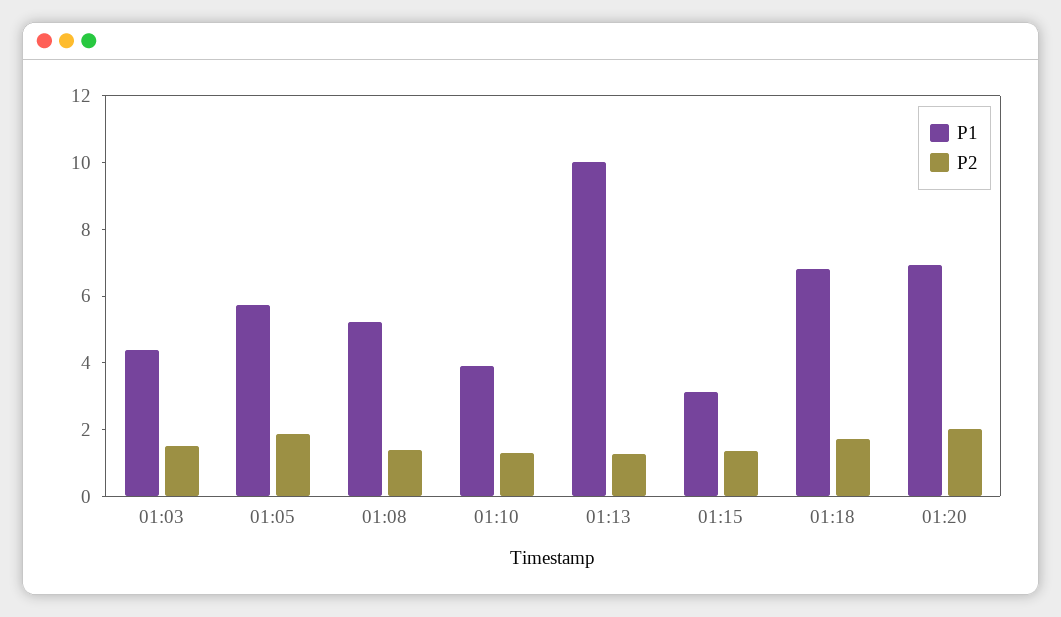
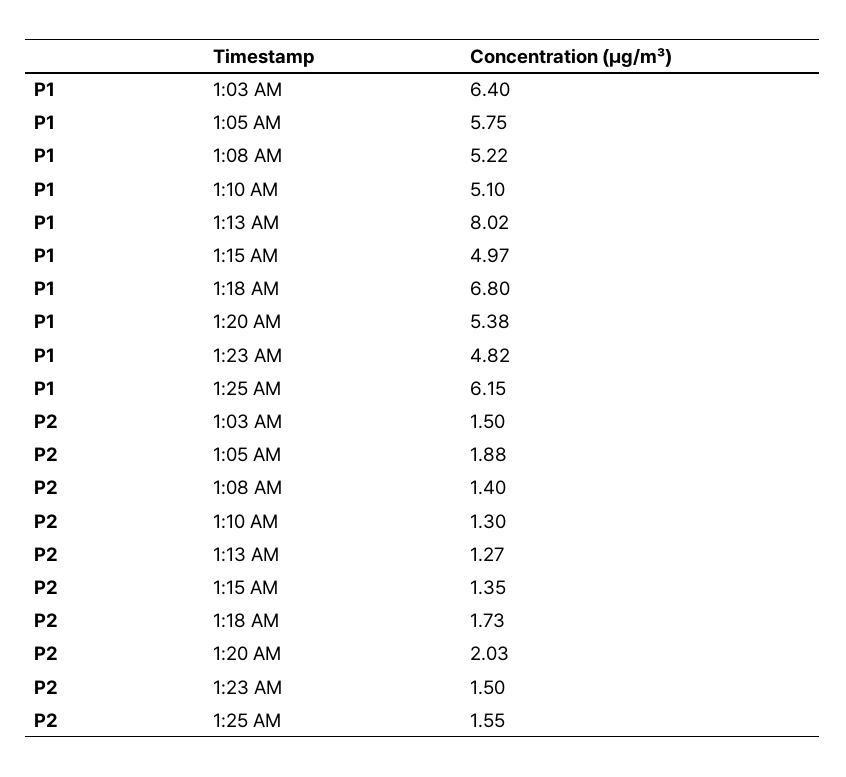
P1, 01:03: 4.5 -> 6.4
P1, 01:10: 4 -> 5.1
P1, 01:13: 10 -> 8.02
P1, 01:15: 3 -> 4.97
P1, 01:20: 7 -> 5.38
P1, 1:23 AM: none -> 4.82
P1, 1:25 AM: none -> 6.15
P2, 1:23 AM: none -> 1.5
P2, 1:25 AM: none -> 1.55

